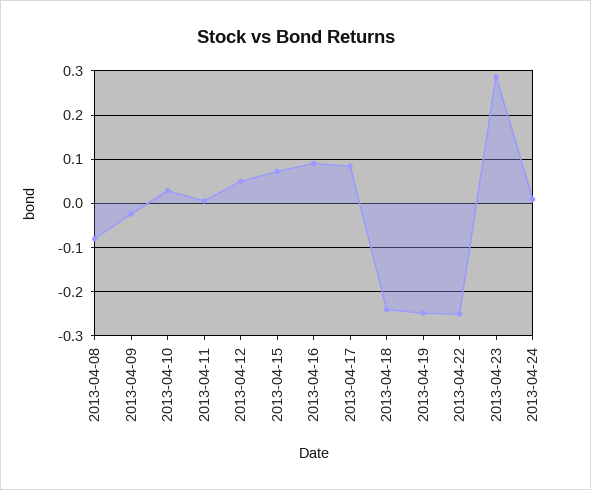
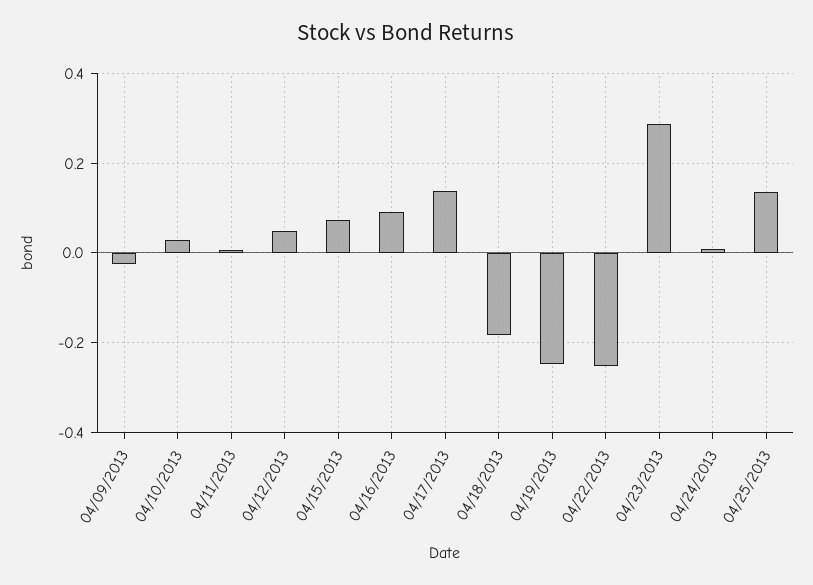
2013-04-08: -0.08 -> none
2013-04-17: 0.08 -> 0.14
2013-04-18: -0.24 -> -0.18
04/25/2013: none -> 0.14

